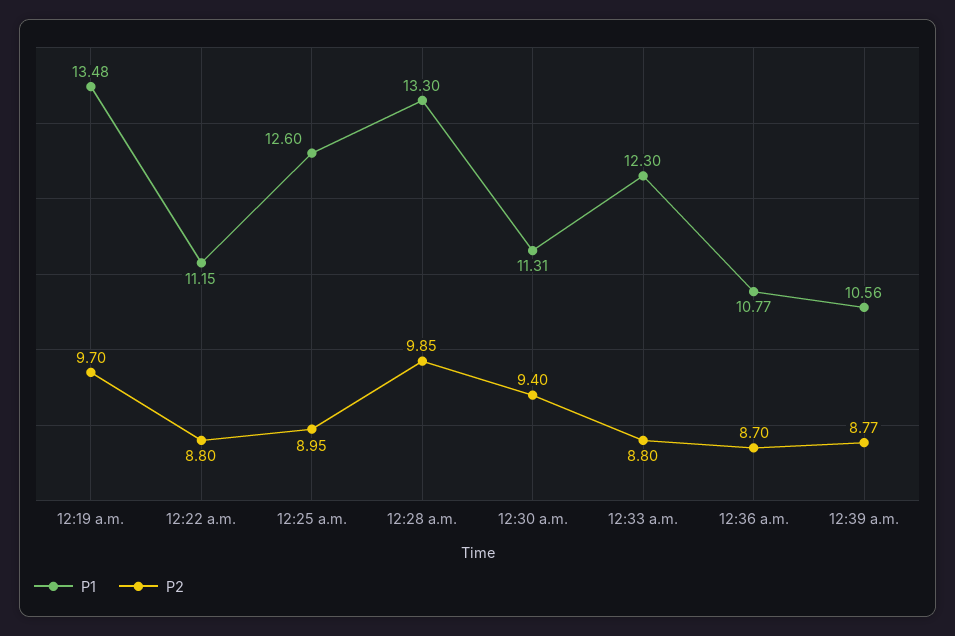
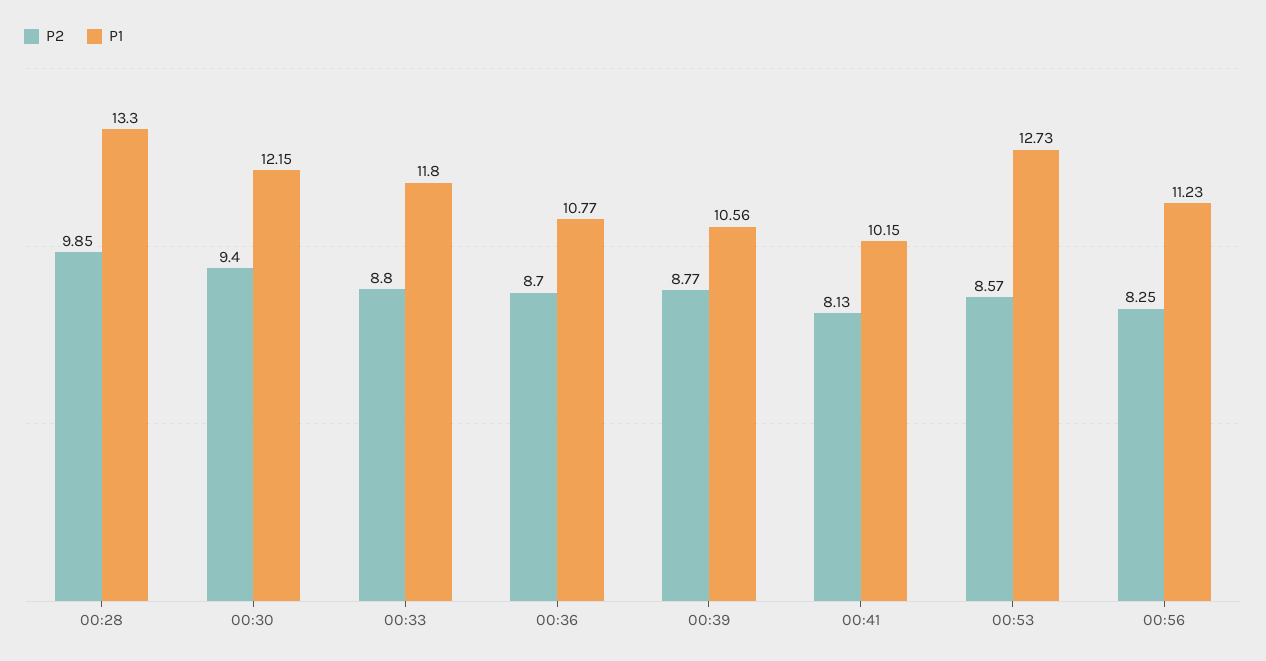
P1, 12:19 a.m.: 13.48 -> none
P2, 12:19 a.m.: 9.7 -> none
P1, 12:22 a.m.: 11.15 -> none
P2, 12:22 a.m.: 8.8 -> none
P1, 12:25 a.m.: 12.6 -> none
P2, 12:25 a.m.: 8.95 -> none
P1, 12:30 a.m.: 11.31 -> 12.15
P1, 12:33 a.m.: 12.3 -> 11.8
P2, 00:41: none -> 8.13
P1, 00:41: none -> 10.15
P2, 00:53: none -> 8.57
P1, 00:53: none -> 12.73
P2, 00:56: none -> 8.25
P1, 00:56: none -> 11.23

